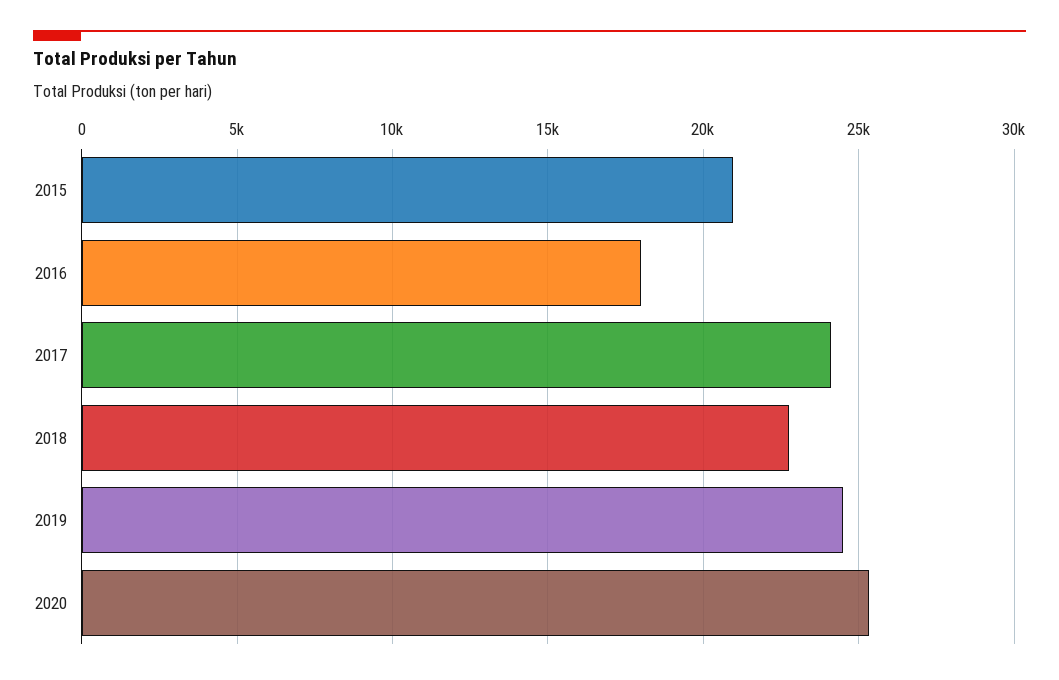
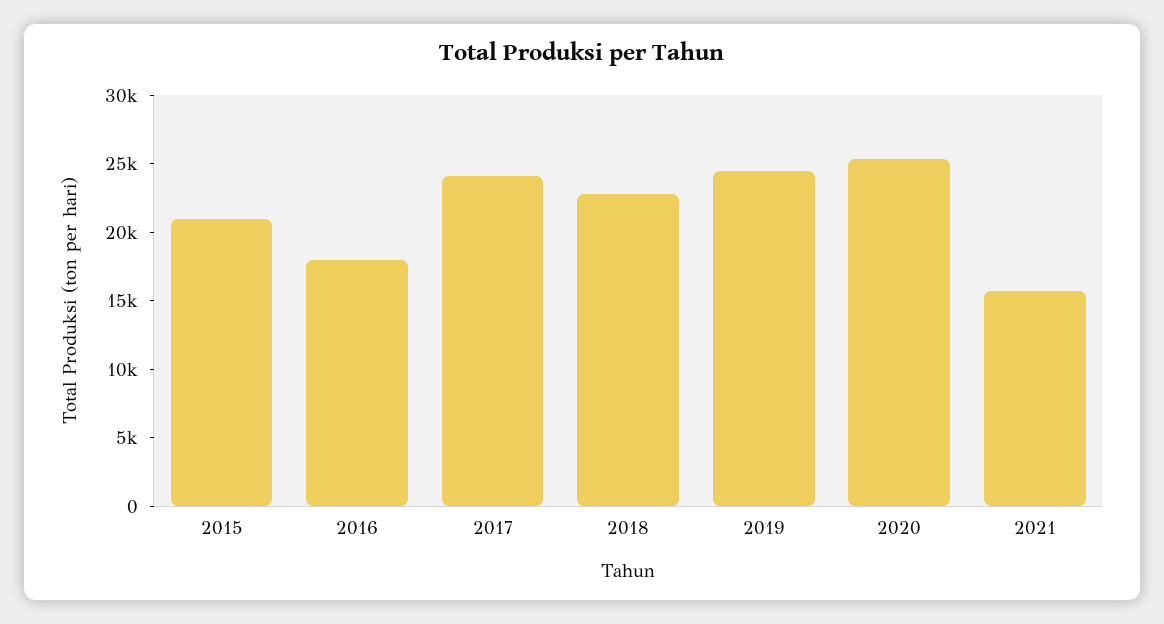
2021: none -> 16000

